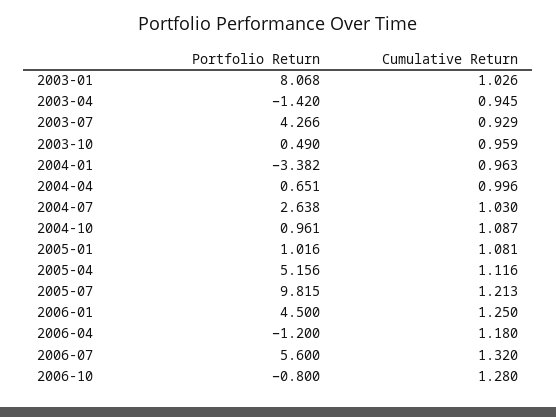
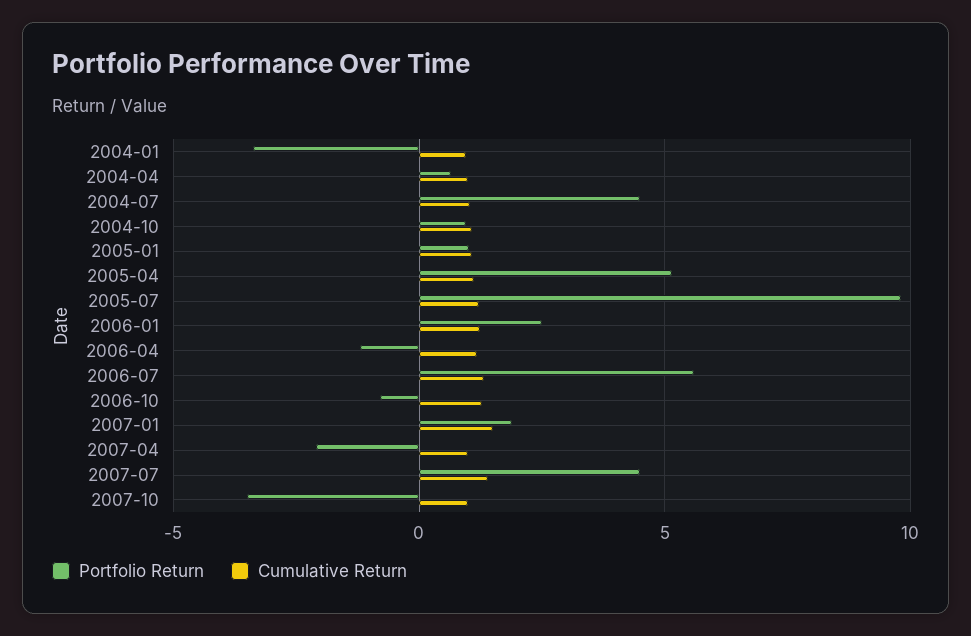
Portfolio Return, 2003-01: 8.068 -> none
Cumulative Return, 2003-01: 1.026 -> none
Portfolio Return, 2003-04: -1.42 -> none
Cumulative Return, 2003-04: 0.945 -> none
Portfolio Return, 2003-07: 4.266 -> none
Cumulative Return, 2003-07: 0.929 -> none
Portfolio Return, 2003-10: 0.49 -> none
Cumulative Return, 2003-10: 0.959 -> none
Portfolio Return, 2004-07: 2.638 -> 4.5
Portfolio Return, 2006-01: 4.5 -> 2.5
Portfolio Return, 2007-01: none -> 2
Cumulative Return, 2007-01: none -> 1.5
Portfolio Return, 2007-04: none -> -2
Cumulative Return, 2007-04: none -> 1
Portfolio Return, 2007-07: none -> 4.5
Cumulative Return, 2007-07: none -> 1.5
Portfolio Return, 2007-10: none -> -3.5
Cumulative Return, 2007-10: none -> 1

